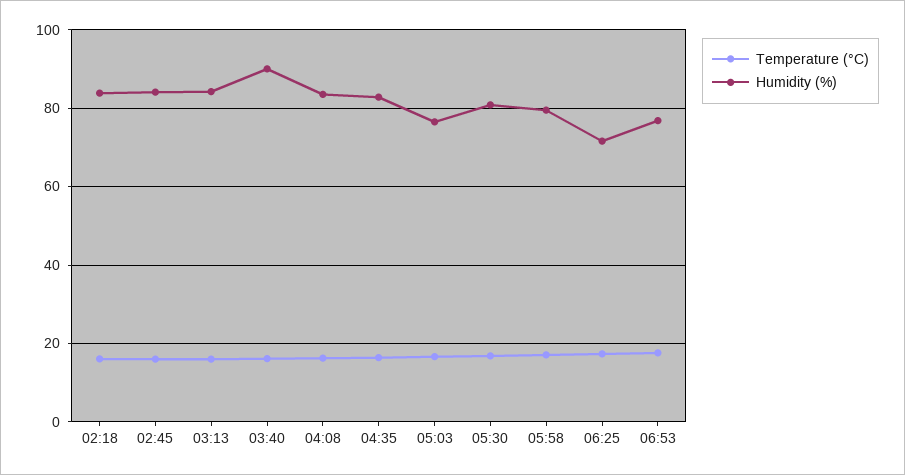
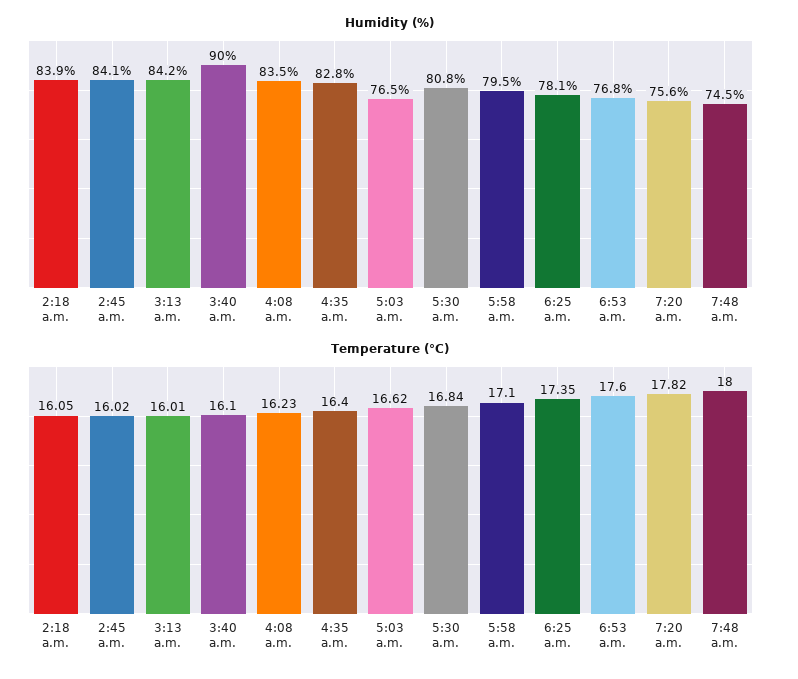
Humidity (%), 06:25: 72 -> 78.1
Humidity (%), 7:20 a.m.: none -> 75.6
Humidity (%), 7:48 a.m.: none -> 74.5
Temperature (°C), 7:20 a.m.: none -> 17.82
Temperature (°C), 7:48 a.m.: none -> 18

